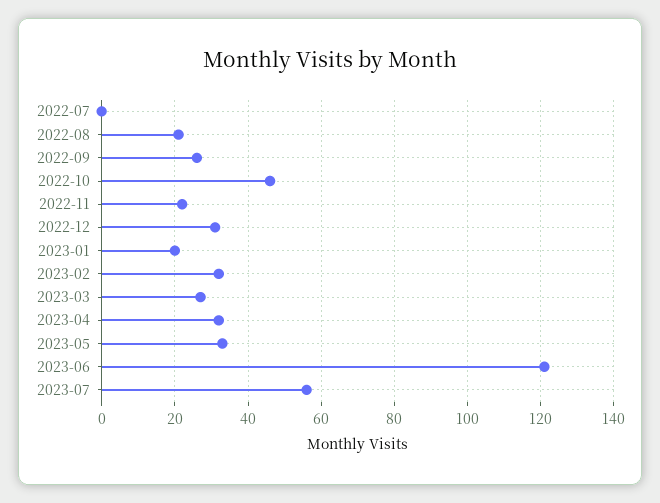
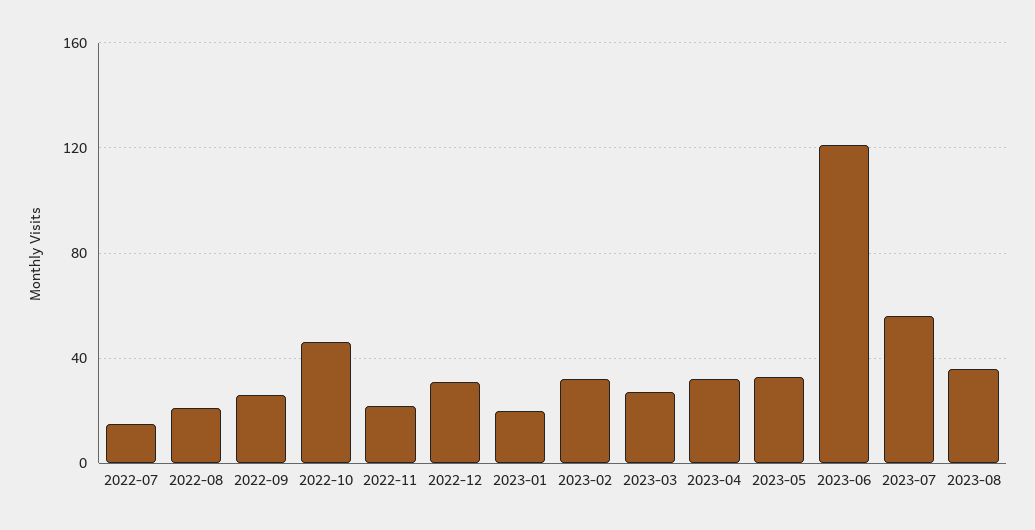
2022-07: 0 -> 15
2023-08: none -> 35

